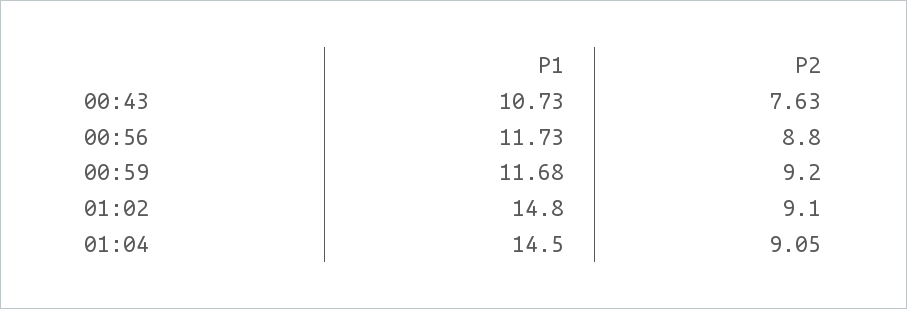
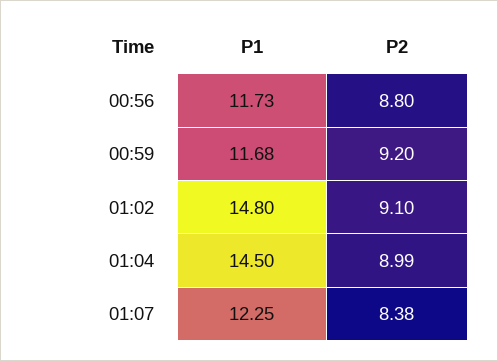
P1, 00:43: 10.73 -> none
P2, 00:43: 7.63 -> none
P2, 01:04: 9.05 -> 8.99
P1, 01:07: none -> 12.25
P2, 01:07: none -> 8.38

